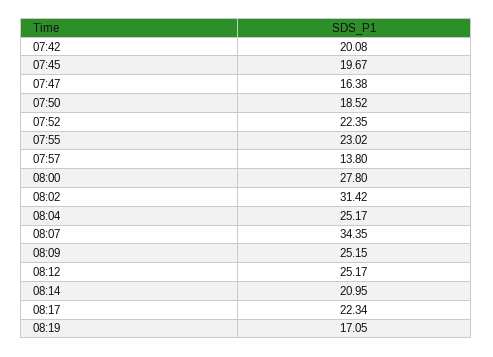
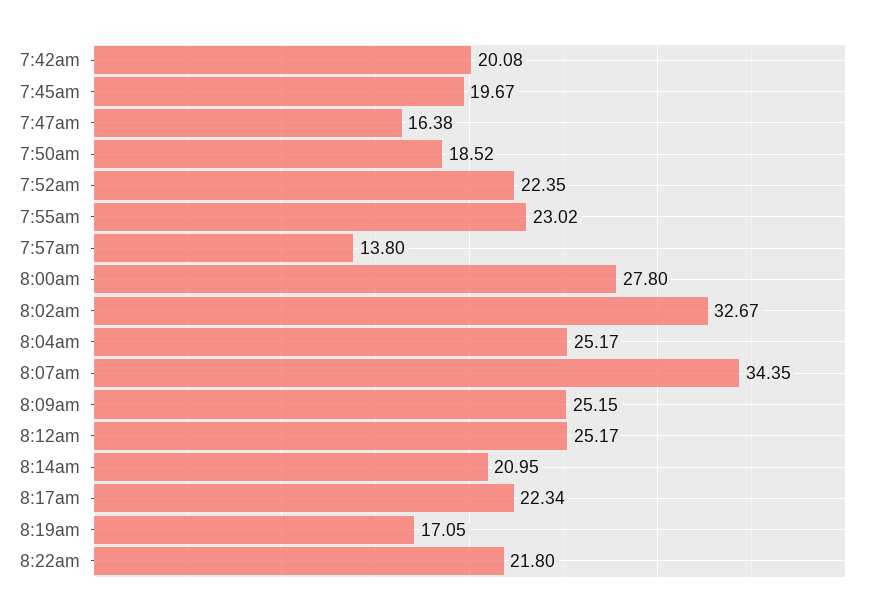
08:02: 31.42 -> 32.67
8:22am: none -> 21.8

